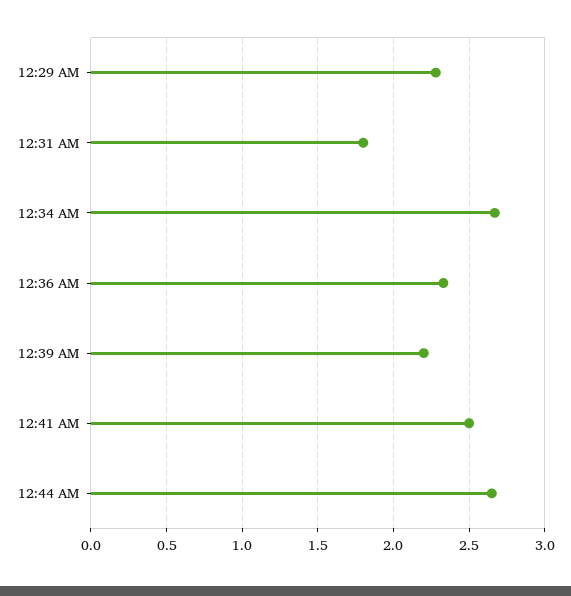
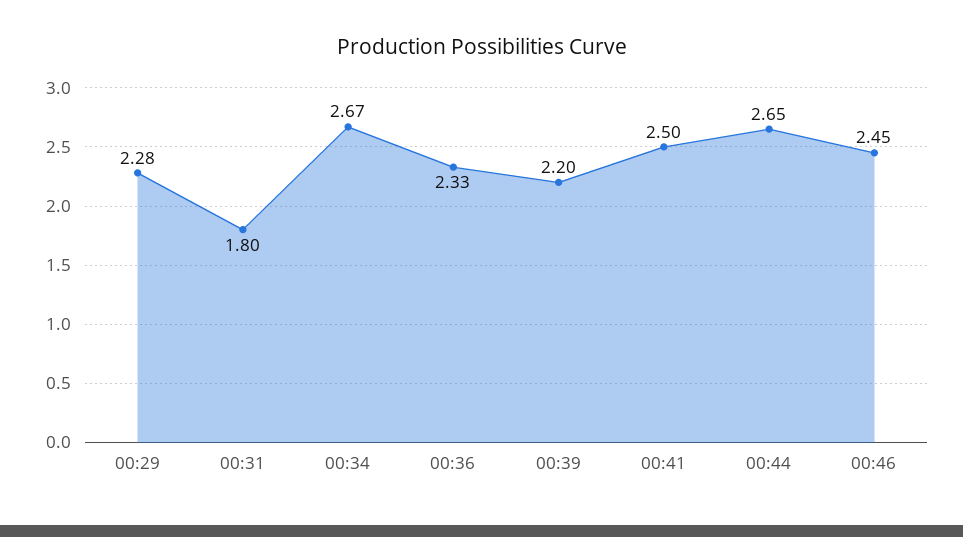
00:46: none -> 2.45

